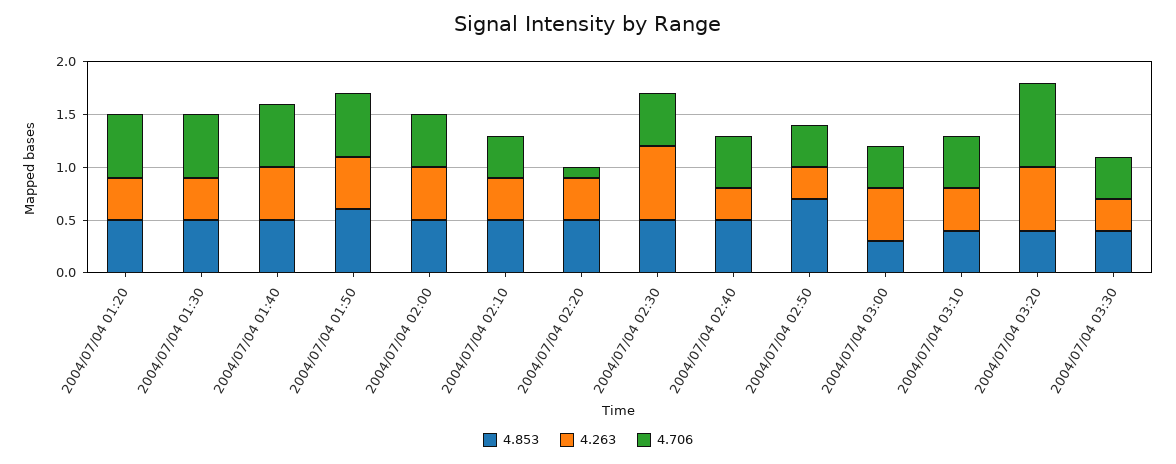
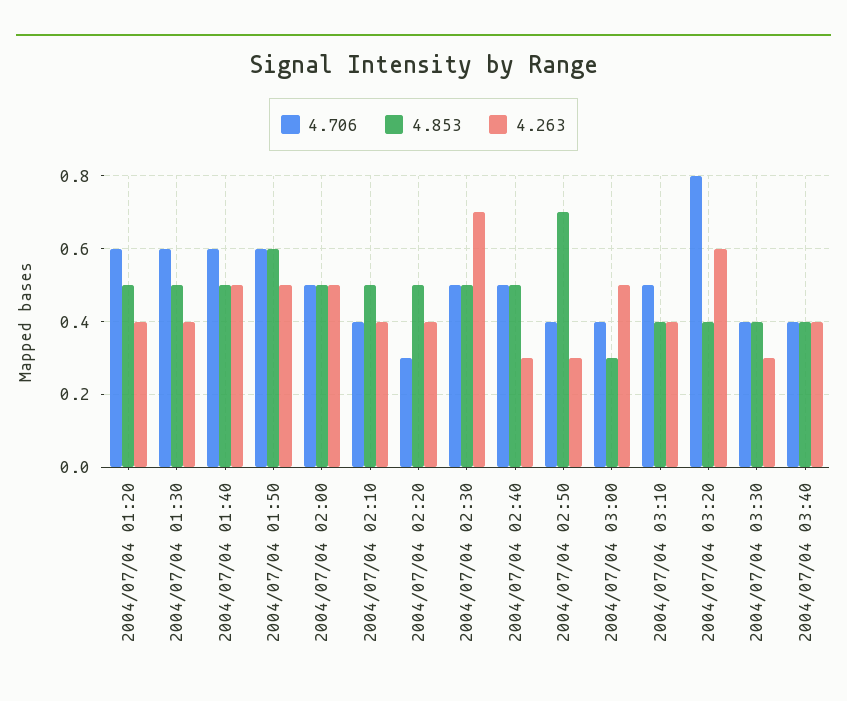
4.706, 2004/07/04 02:20: 0.1 -> 0.3
4.706, 2004/07/04 03:40: none -> 0.4
4.853, 2004/07/04 03:40: none -> 0.4
4.263, 2004/07/04 03:40: none -> 0.4

